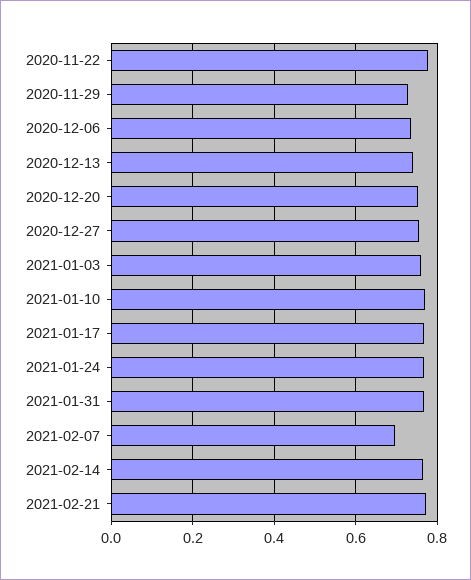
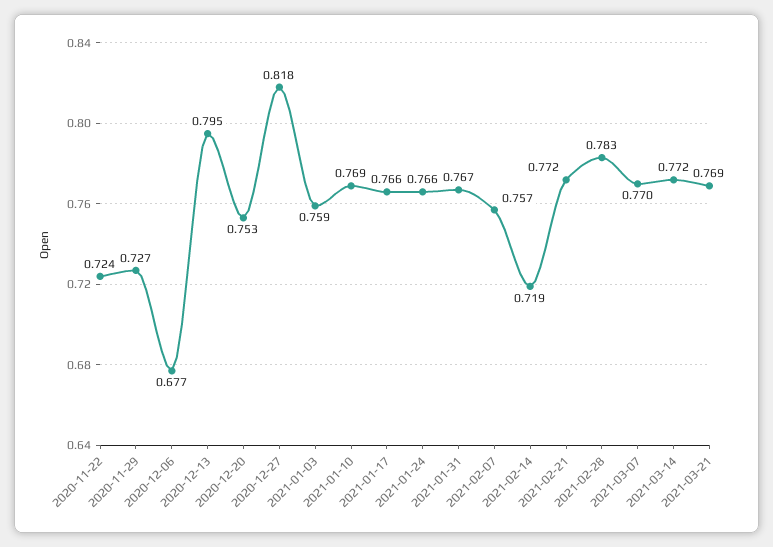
2020-11-22: 0.78 -> 0.724
2020-12-06: 0.74 -> 0.677
2020-12-13: 0.74 -> 0.795
2020-12-27: 0.76 -> 0.818
2021-02-07: 0.7 -> 0.757
2021-02-14: 0.76 -> 0.719
2021-02-28: none -> 0.783
2021-03-07: none -> 0.77
2021-03-14: none -> 0.772
2021-03-21: none -> 0.769

